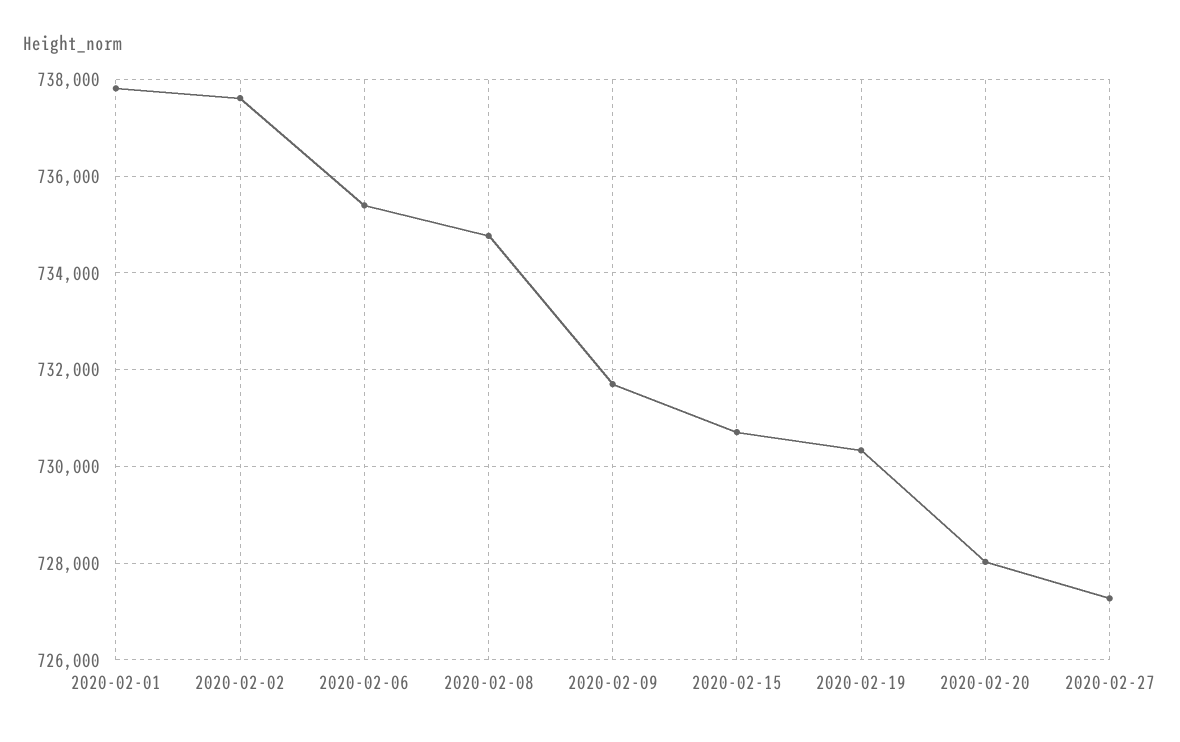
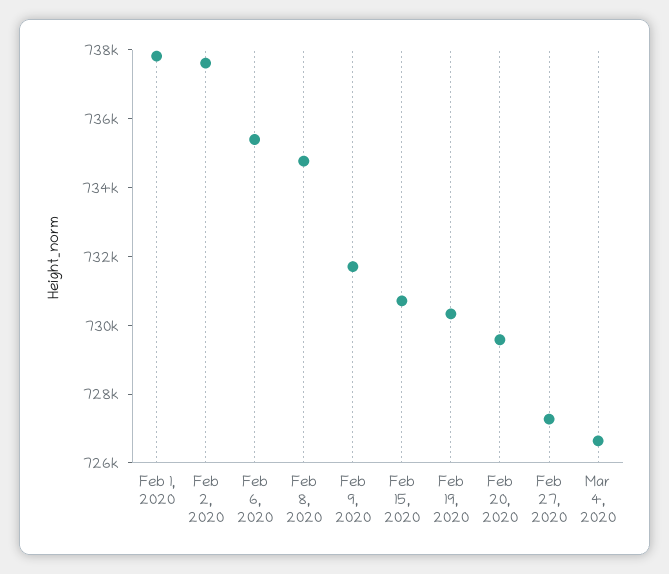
2020-02-20: 728000 -> 729500
Mar 4, 2020: none -> 726500

